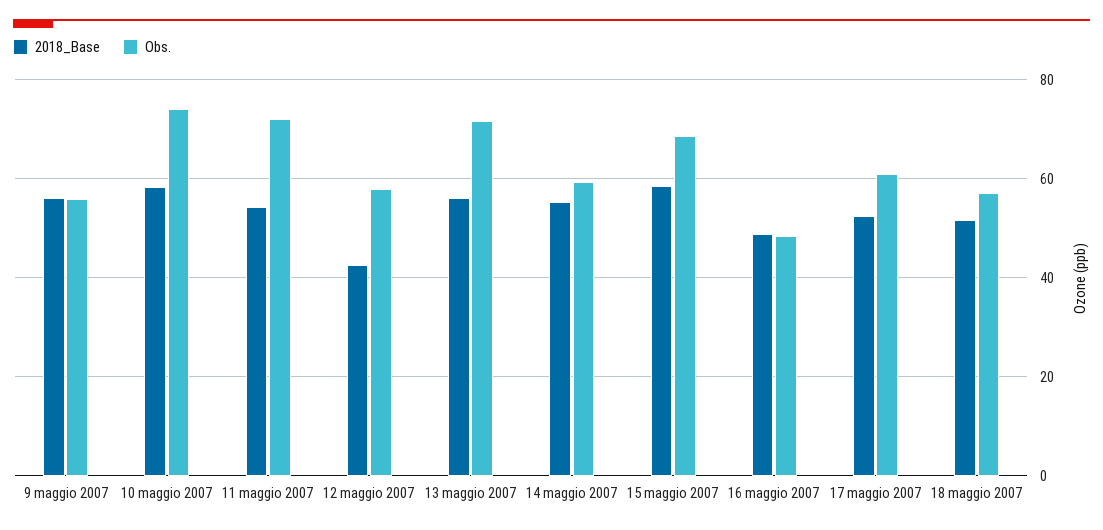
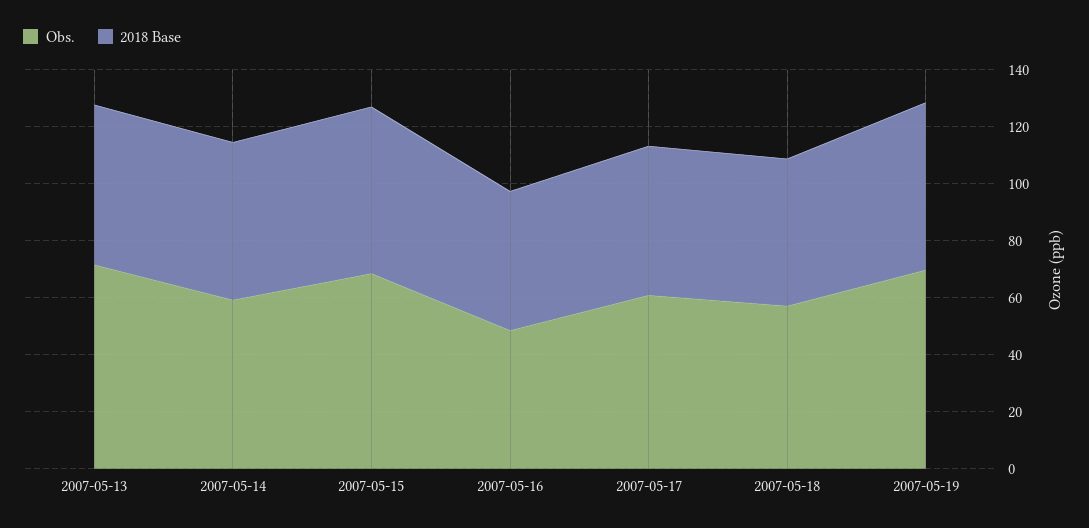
2018_Base, 9 maggio 2007: 56 -> none
Obs., 9 maggio 2007: 56 -> none
2018_Base, 10 maggio 2007: 58 -> none
Obs., 10 maggio 2007: 74 -> none
2018_Base, 11 maggio 2007: 54 -> none
Obs., 11 maggio 2007: 72 -> none
2018_Base, 12 maggio 2007: 42 -> none
Obs., 12 maggio 2007: 58 -> none
Obs., 2007-05-19: none -> 70
2018_Base, 2007-05-19: none -> 60

